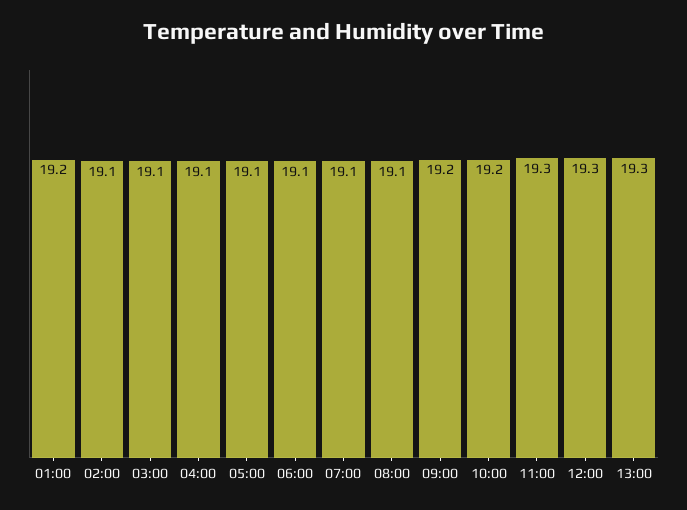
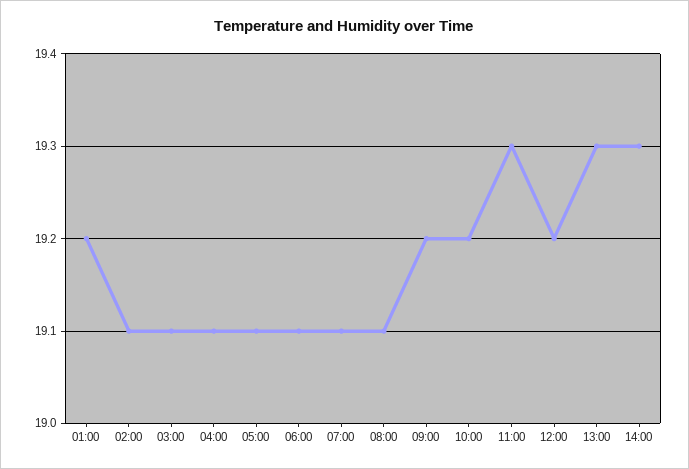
12:00: 19.3 -> 19.2
14:00: none -> 19.3

